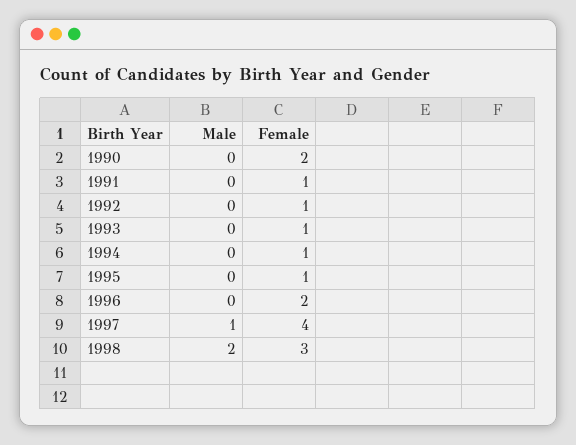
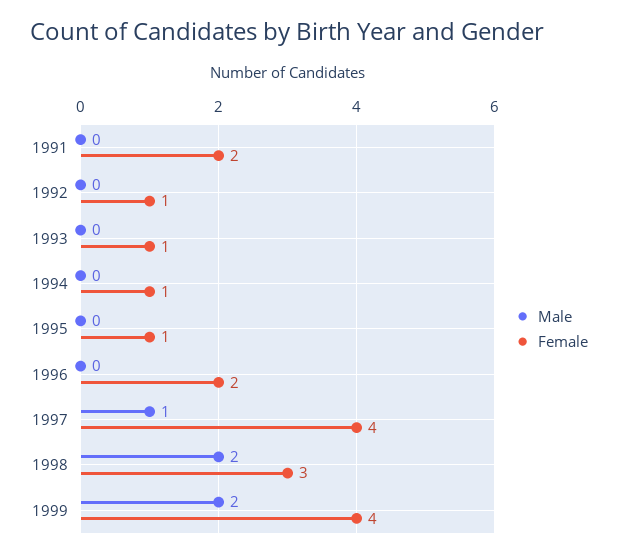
Male, 1990: 0 -> none
Female, 1990: 2 -> none
Female, 1991: 1 -> 2
Male, 1999: none -> 2
Female, 1999: none -> 4

